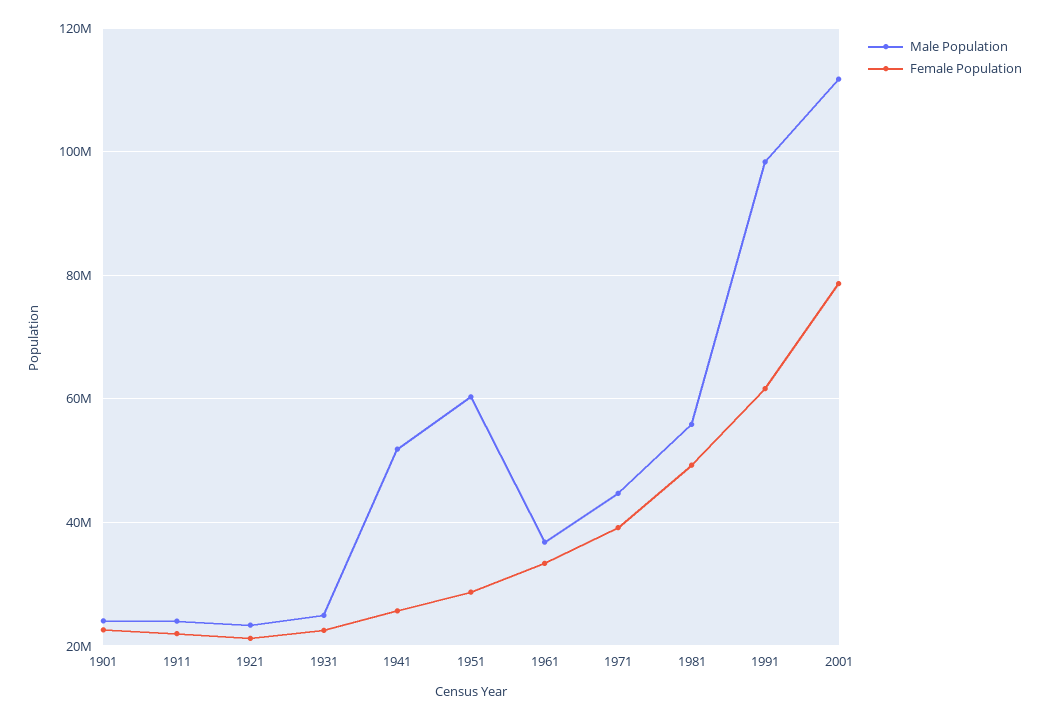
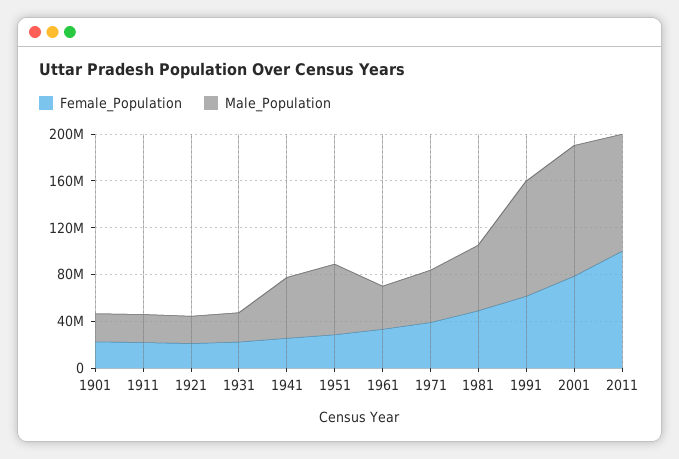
Female Population, 2011: none -> 100000000
Male Population, 2011: none -> 100000000

